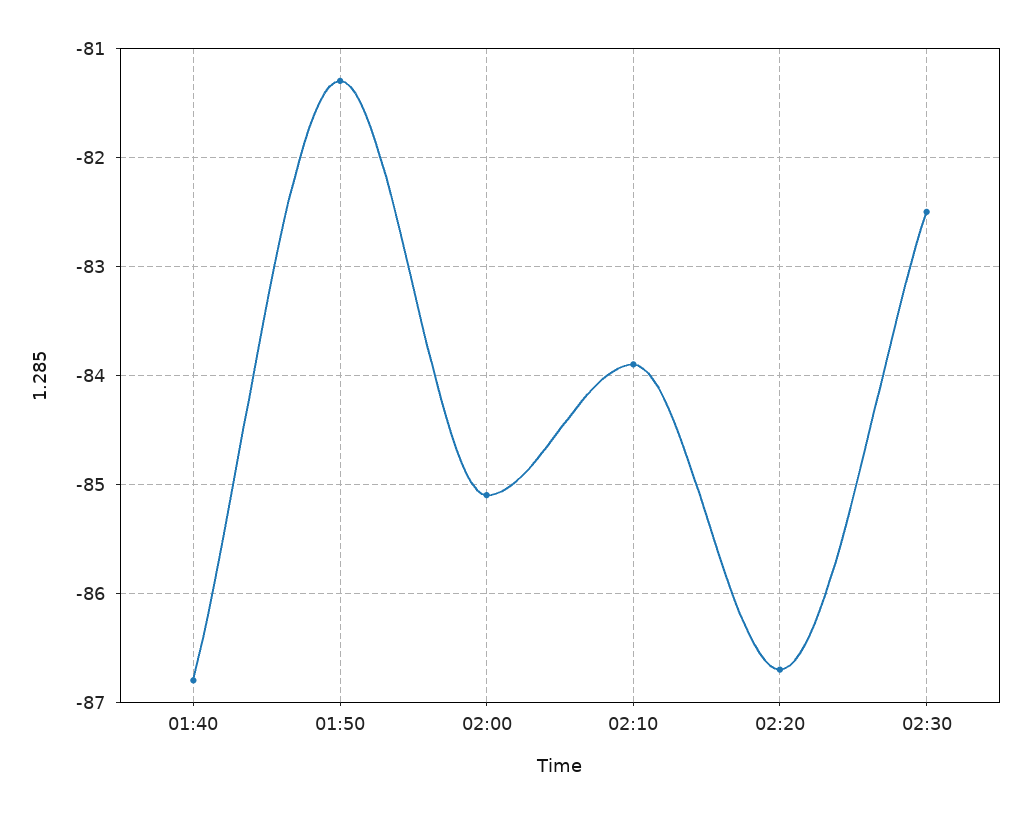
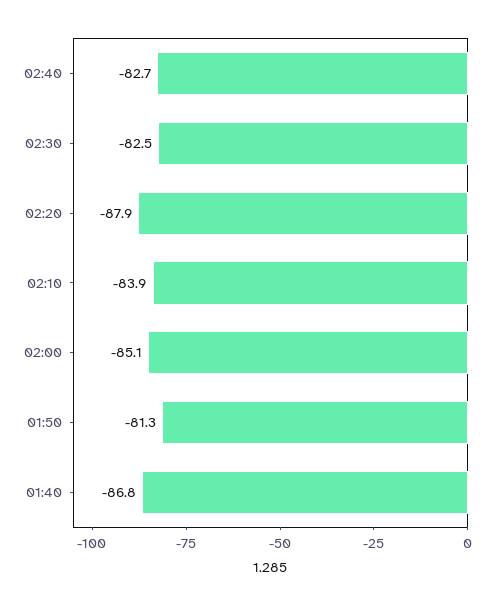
02:20: -86.7 -> -87.9
02:40: none -> -82.7

